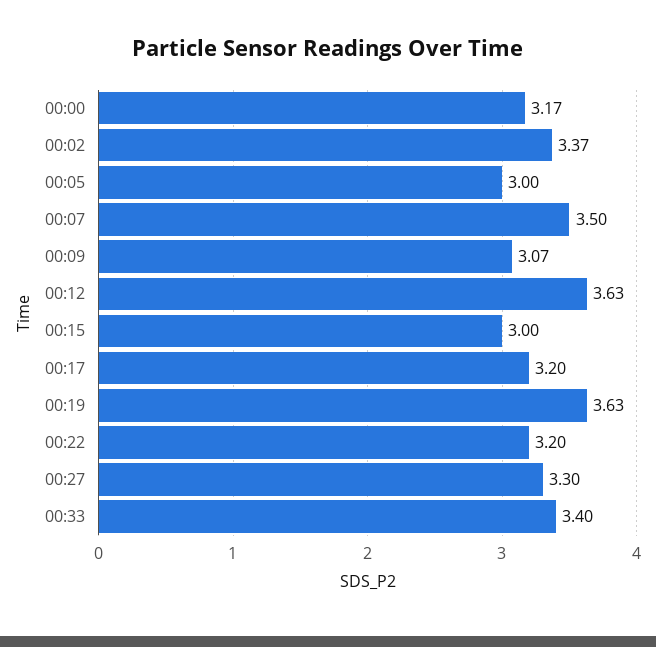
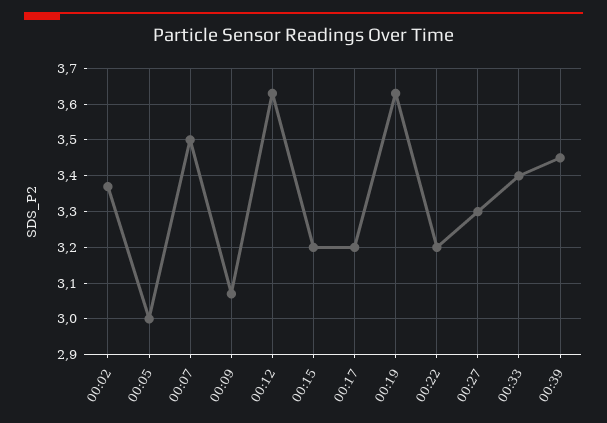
00:00: 3.17 -> none
00:15: 3 -> 3.2
00:39: none -> 3.45

